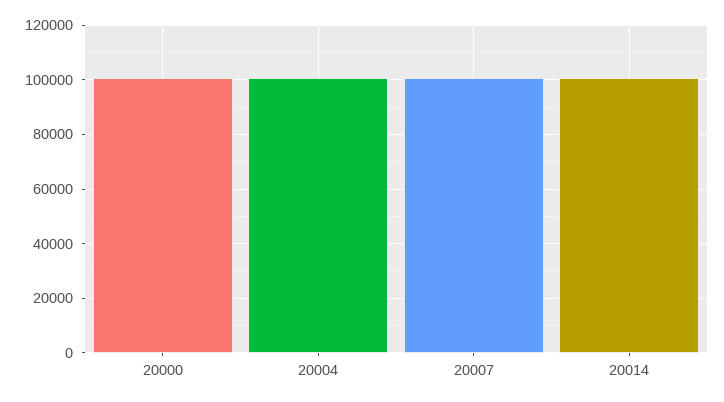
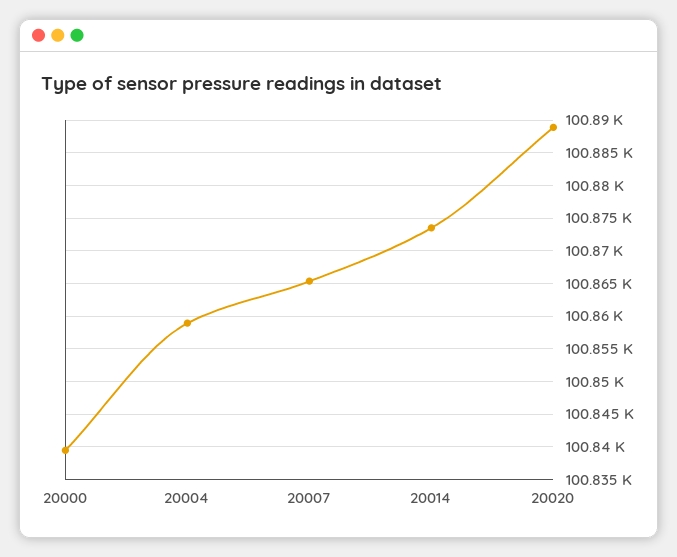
20020: none -> 100889

